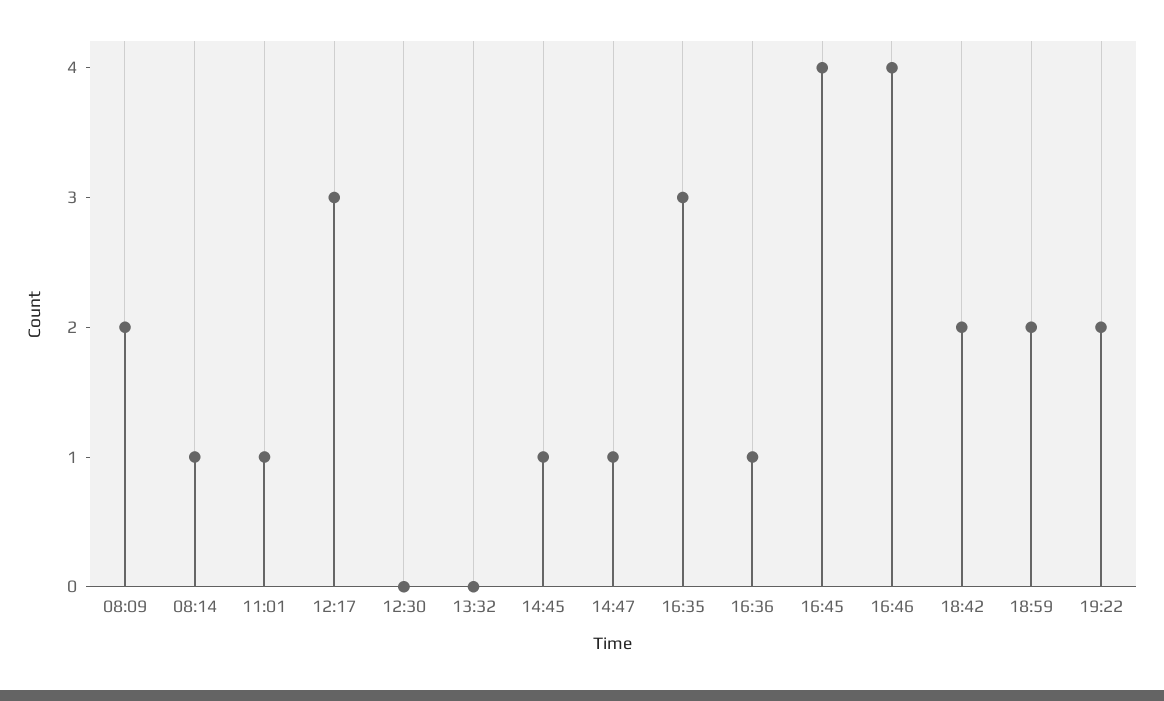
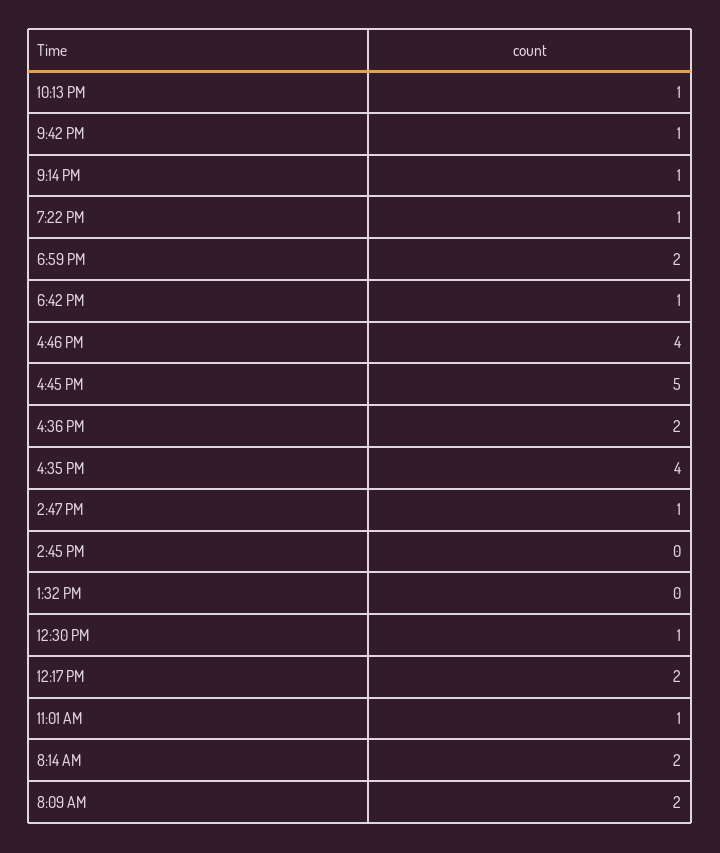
08:14: 1 -> 2
12:17: 3 -> 2
12:30: 0 -> 1
14:45: 1 -> 0
16:35: 3 -> 4
16:36: 1 -> 2
16:45: 4 -> 5
18:42: 2 -> 1
19:22: 2 -> 1
10:13 PM: none -> 1
9:42 PM: none -> 1
9:14 PM: none -> 1

